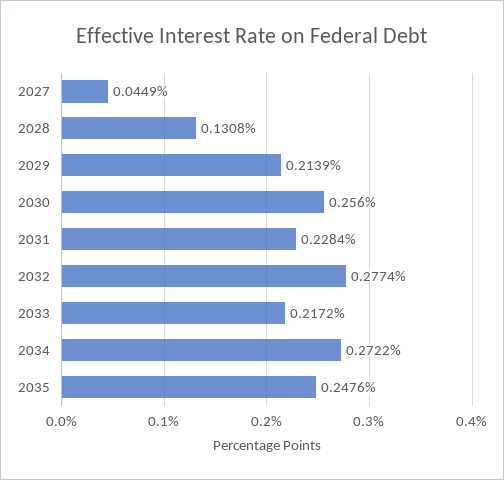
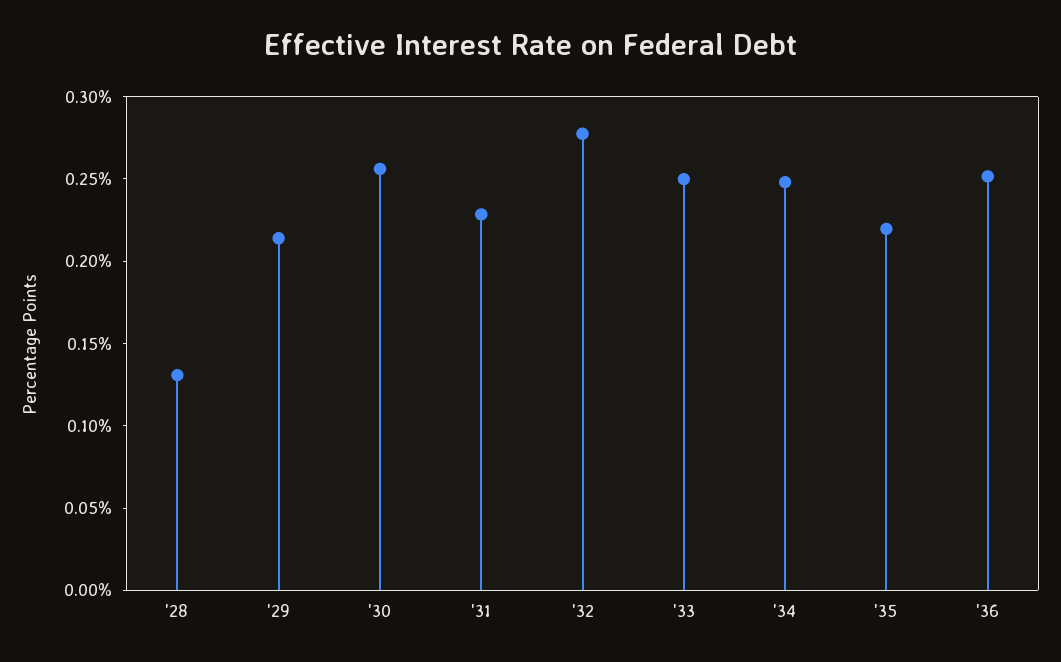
2027: 0.0449 -> none
2033: 0.2172 -> 0.25
2034: 0.2722 -> 0.25
2035: 0.2476 -> 0.22
'36: none -> 0.25

